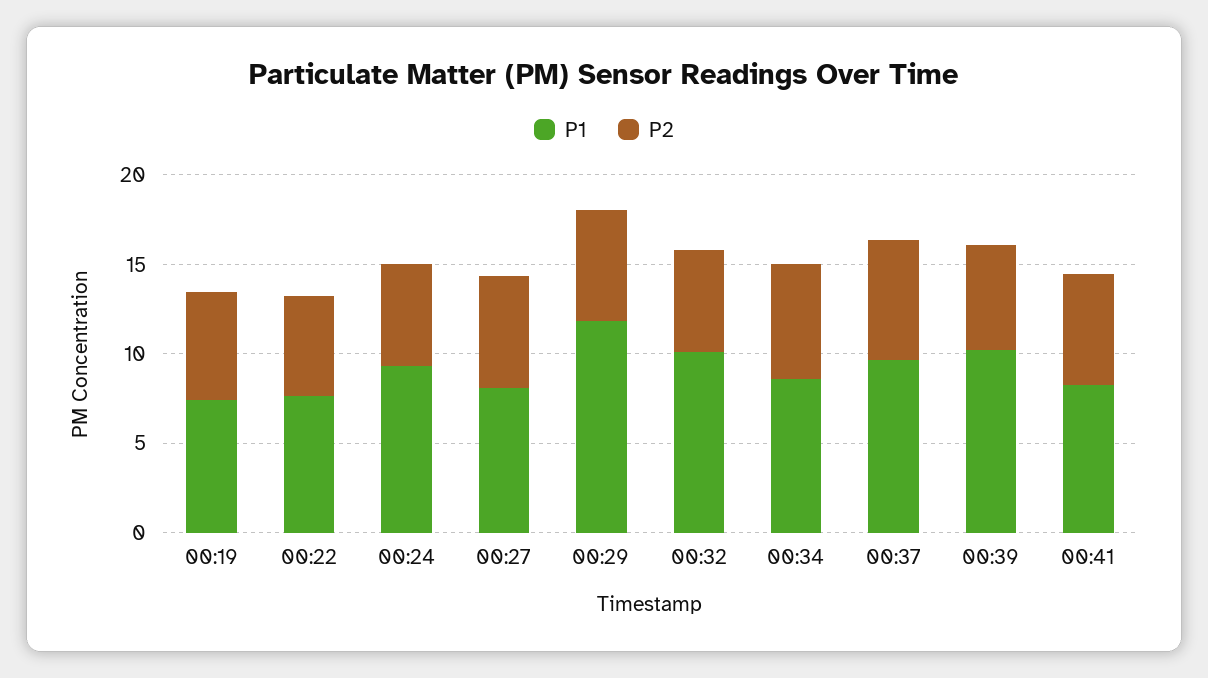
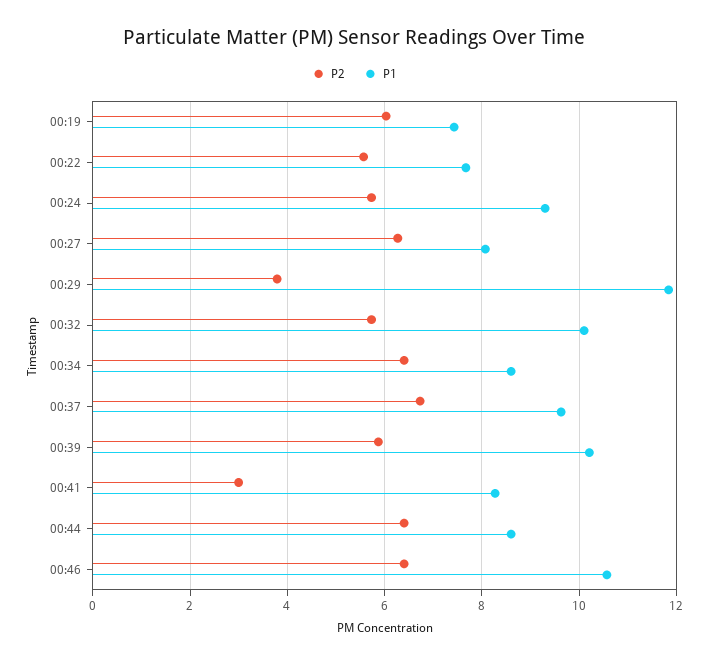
P2, 00:29: 6 -> 3.8
P2, 00:41: 6 -> 3
P2, 00:44: none -> 6.4
P1, 00:44: none -> 8.6
P2, 00:46: none -> 6.4
P1, 00:46: none -> 10.6

